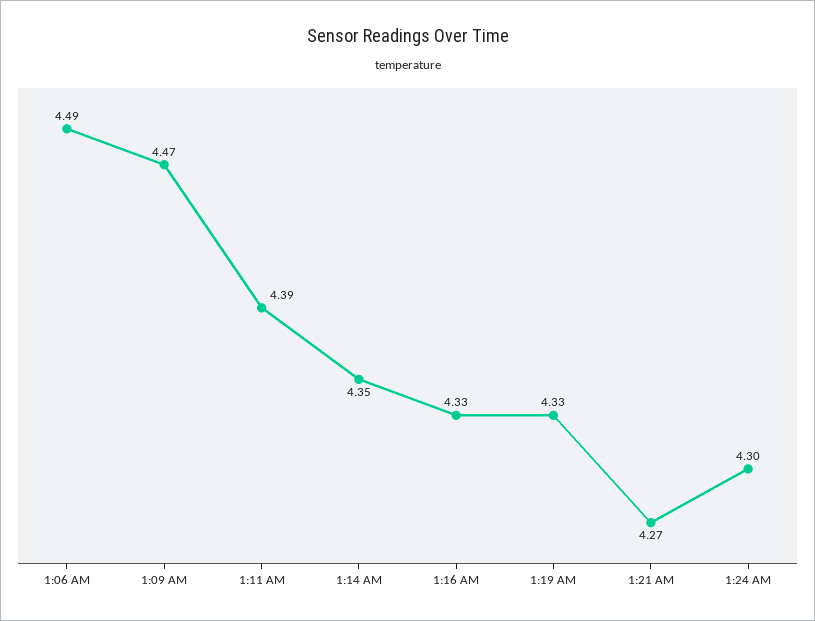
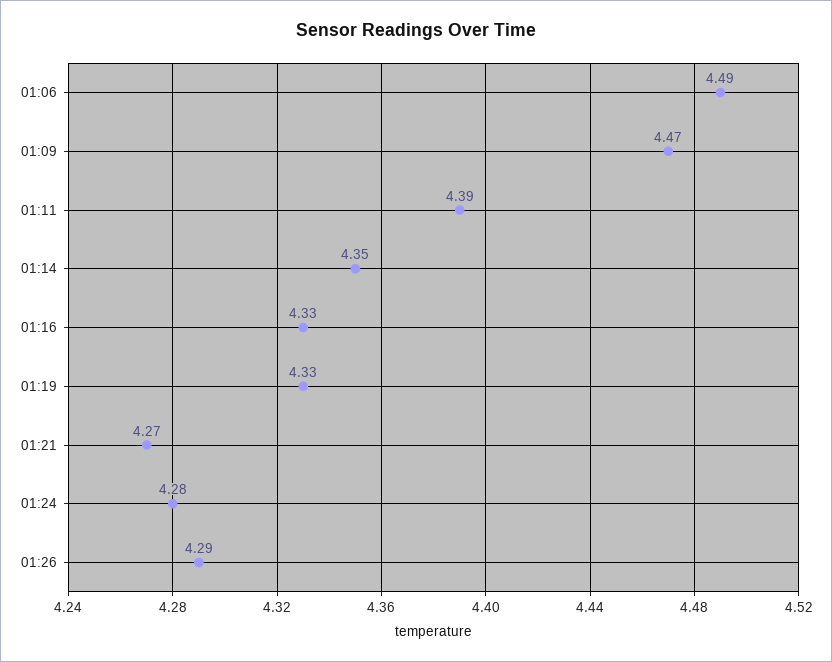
1:24 AM: 4.3 -> 4.28
01:26: none -> 4.29

